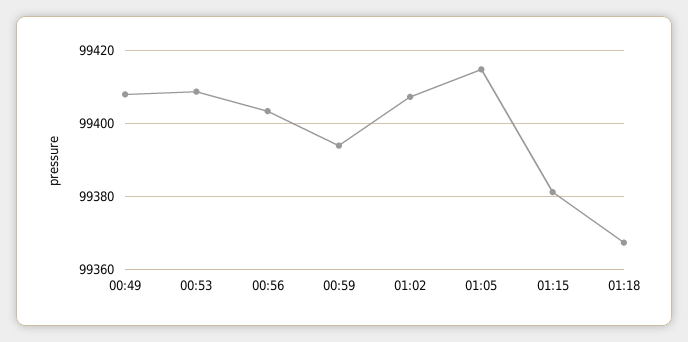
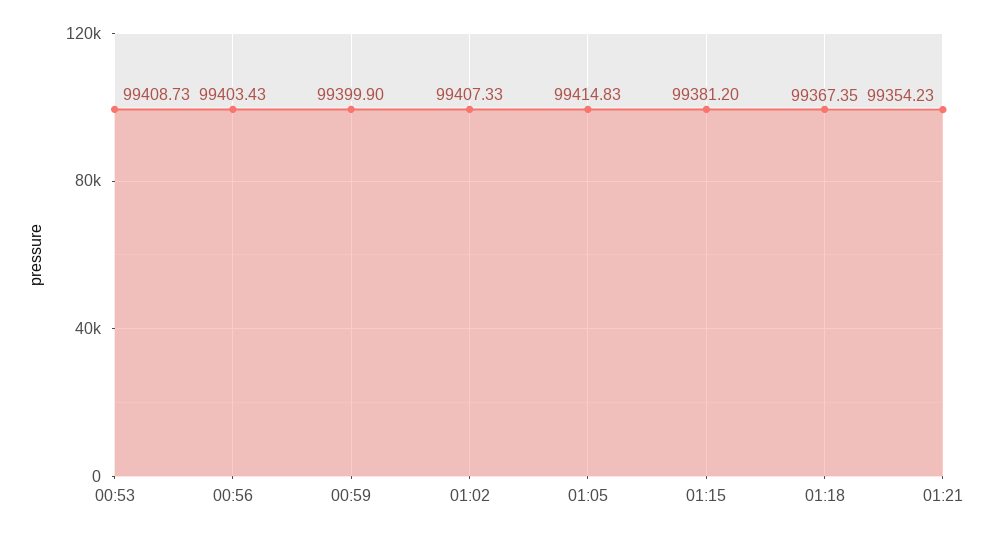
00:49: 99408 -> none
00:59: 99394 -> 99399.9
01:21: none -> 99354.23

